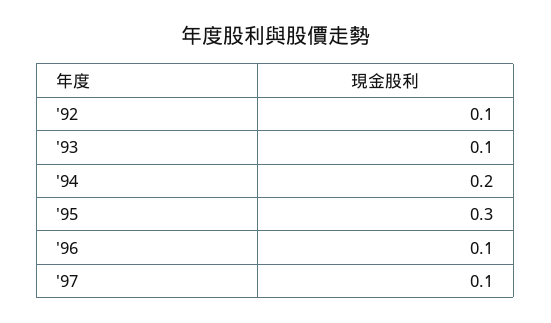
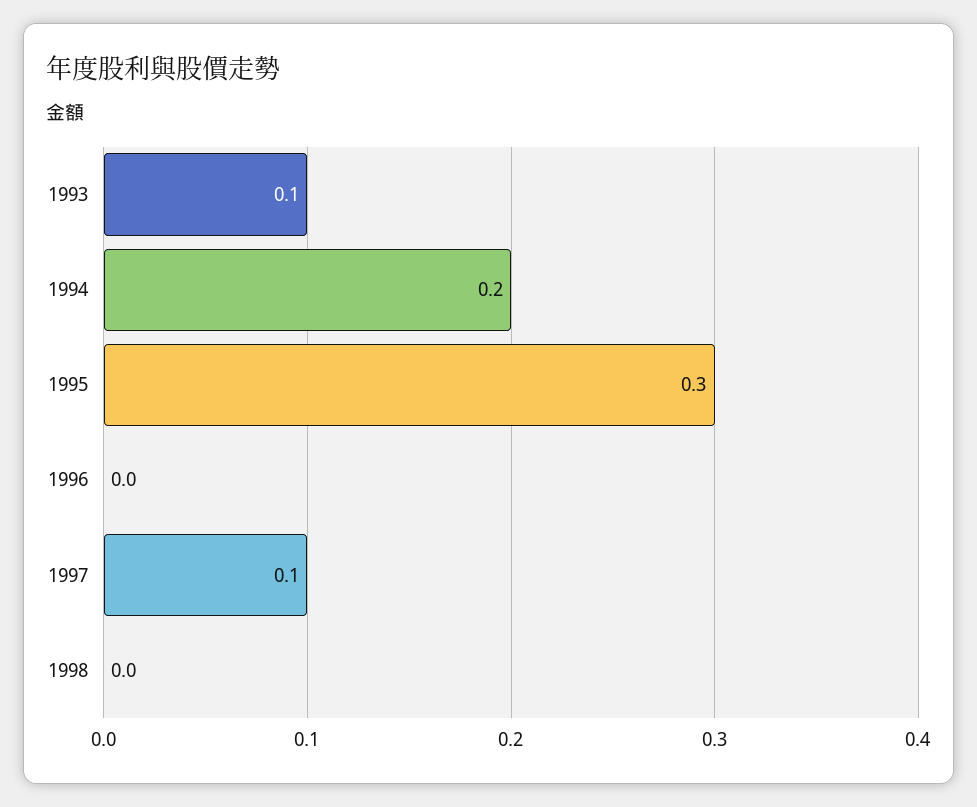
'92: 0.1 -> none
'96: 0.1 -> 0
1998: none -> 0

